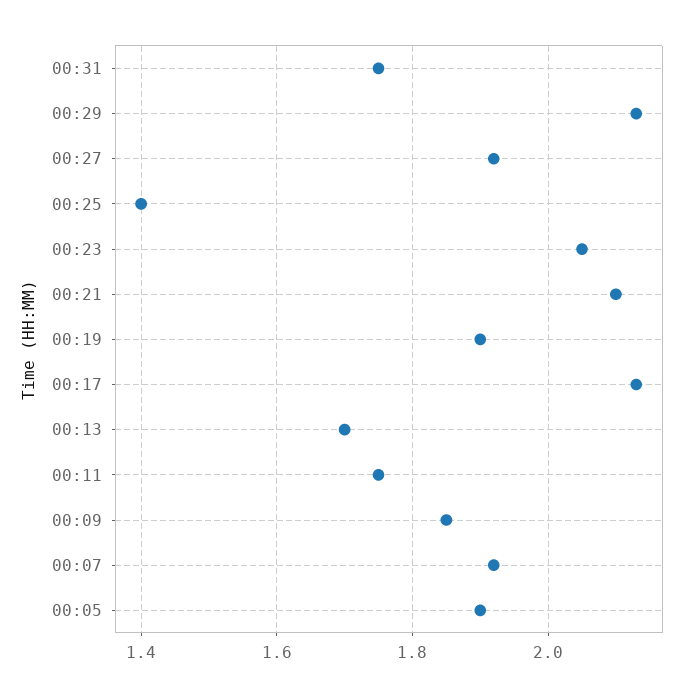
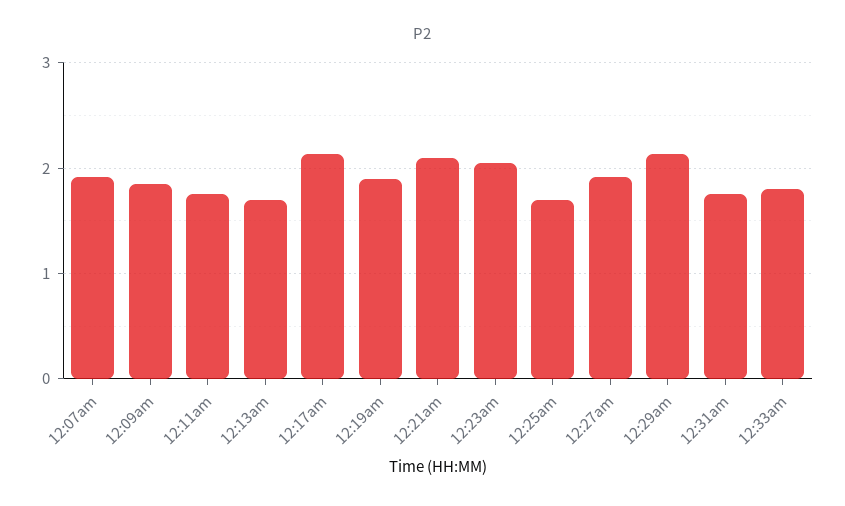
00:25: 1.4 -> 1.7
00:05: 1.9 -> none
12:33am: none -> 1.8

